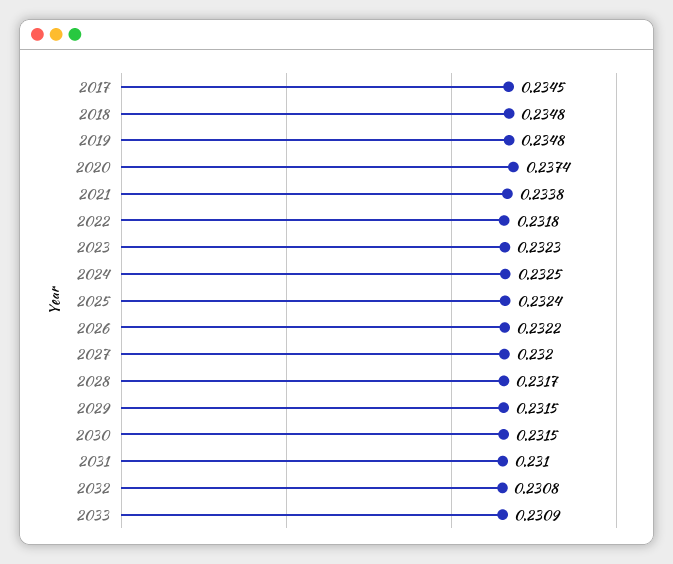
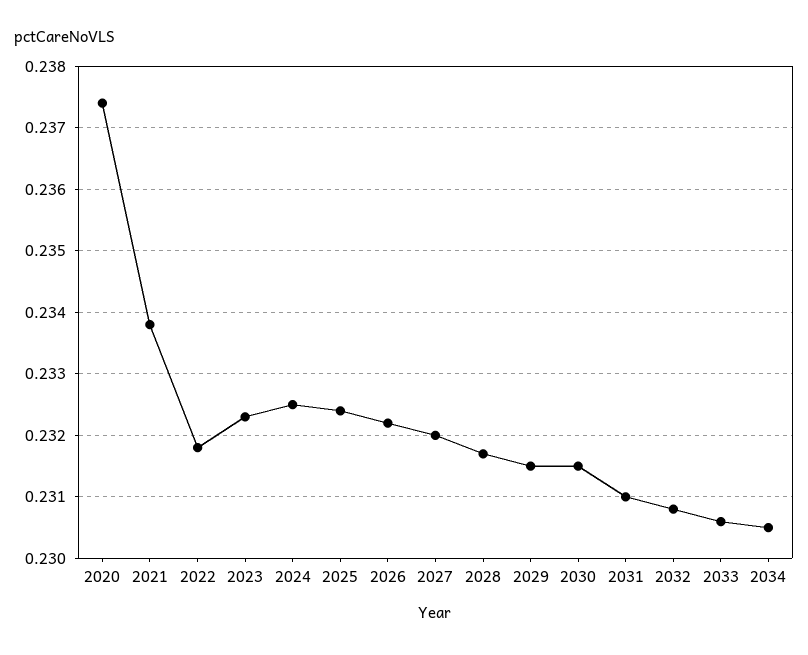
2017: 0.2345 -> none
2018: 0.2348 -> none
2019: 0.2348 -> none
2033: 0.2309 -> 0.2306
2034: none -> 0.2305

